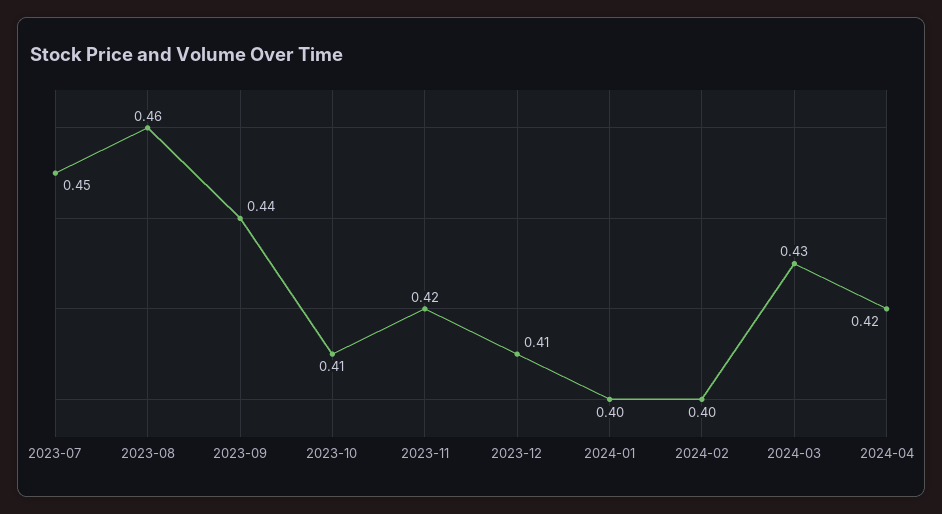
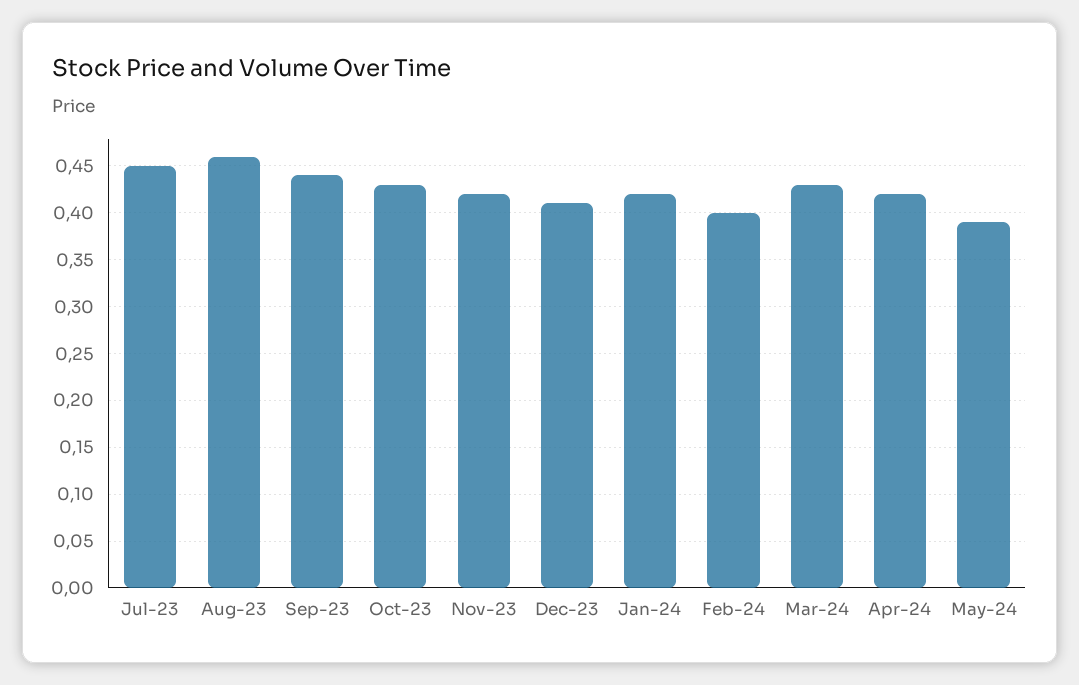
2023-10: 0.41 -> 0.43
2024-01: 0.4 -> 0.42
May-24: none -> 0.39

